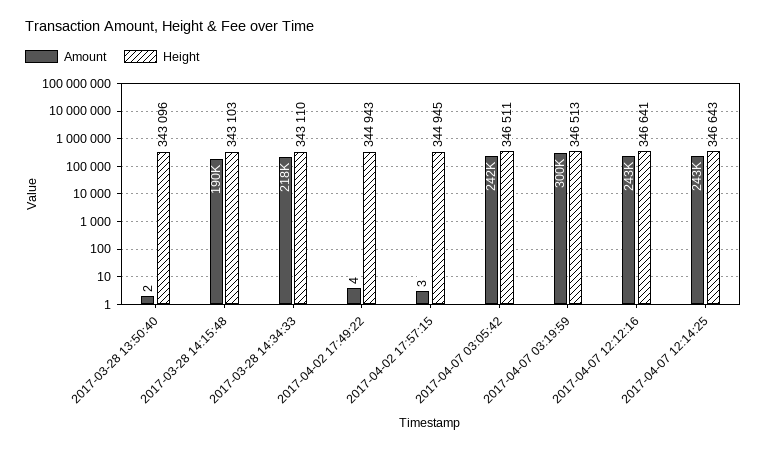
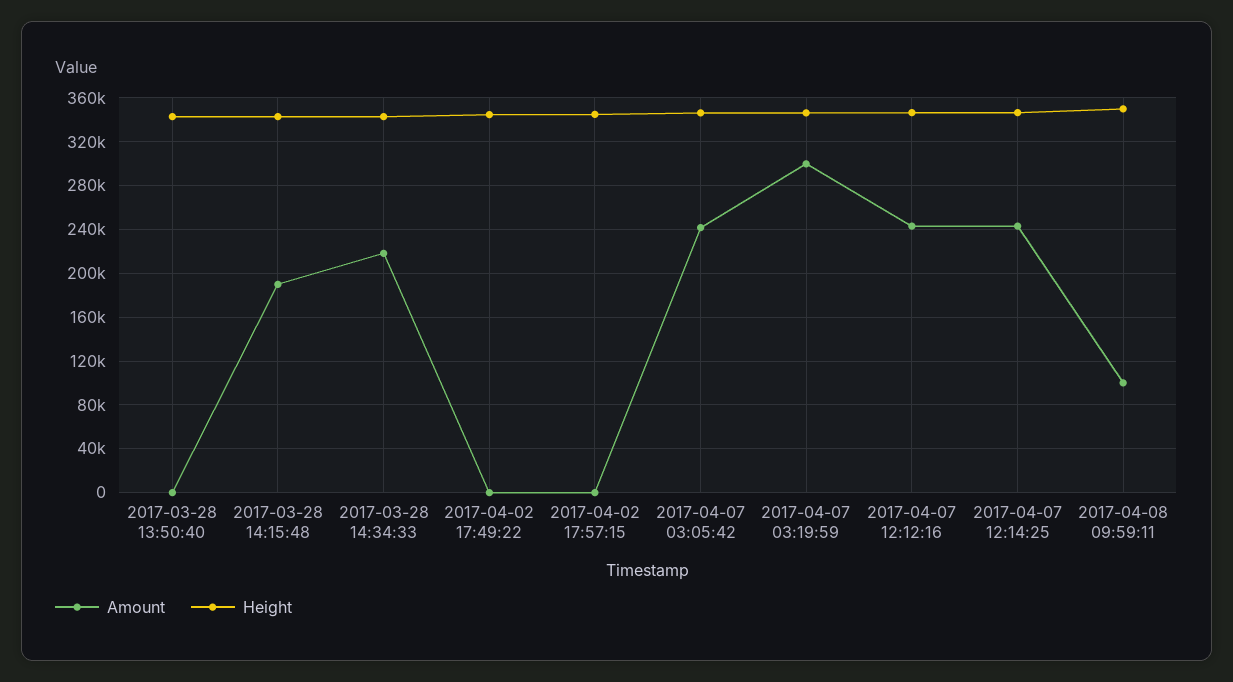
Amount, 2017-04-08 09:59:11: none -> 100000
Height, 2017-04-08 09:59:11: none -> 350000

